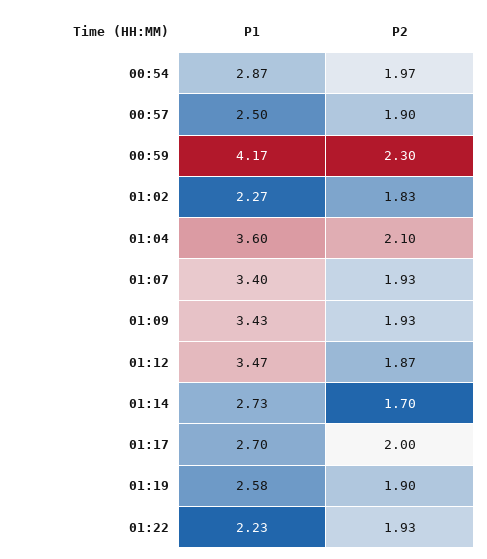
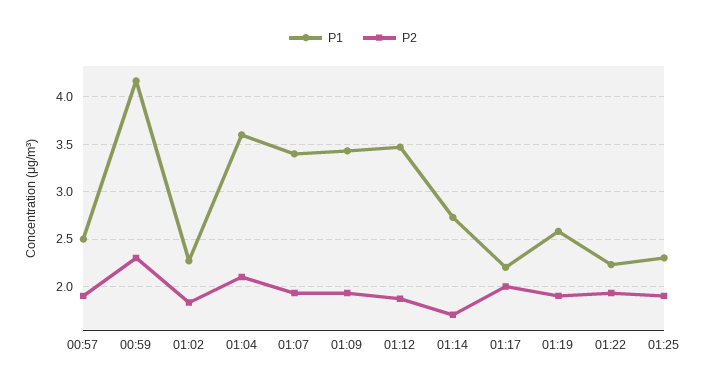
P1, 00:54: 2.87 -> none
P2, 00:54: 1.97 -> none
P1, 01:17: 2.7 -> 2.2
P1, 01:25: none -> 2.3
P2, 01:25: none -> 1.9

